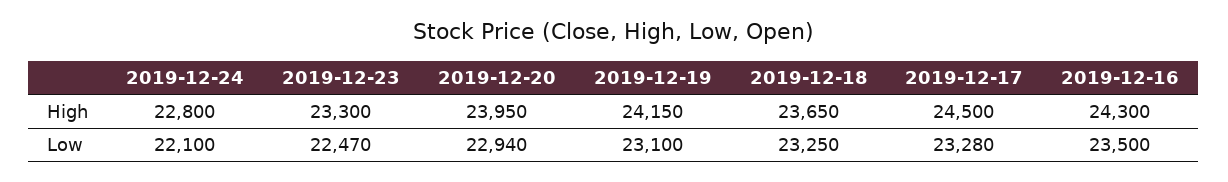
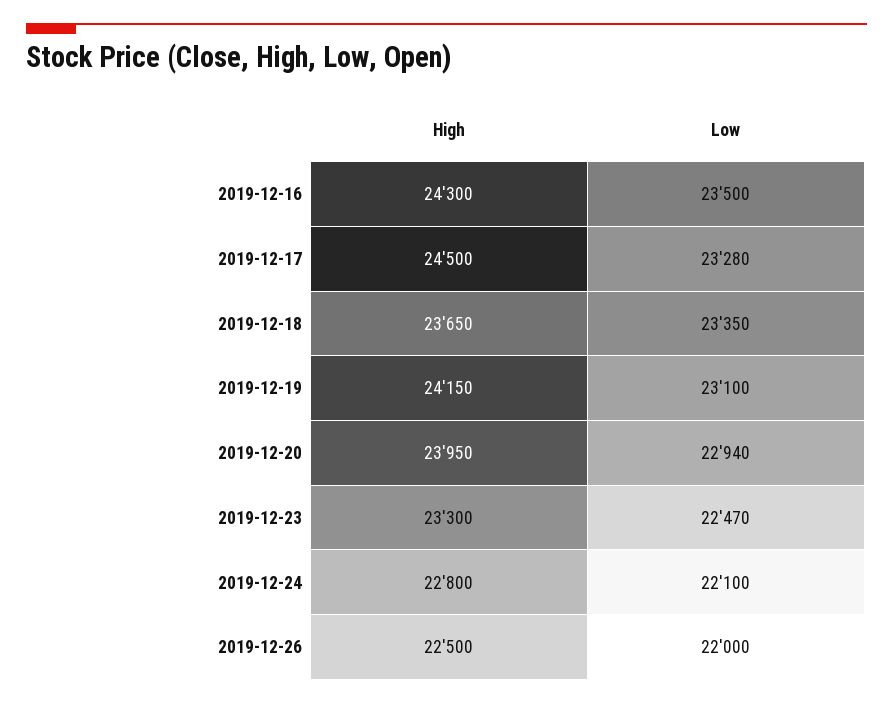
2019-12-18, Low: 23250 -> 23350
2019-12-26, High: none -> 22500
2019-12-26, Low: none -> 22000

